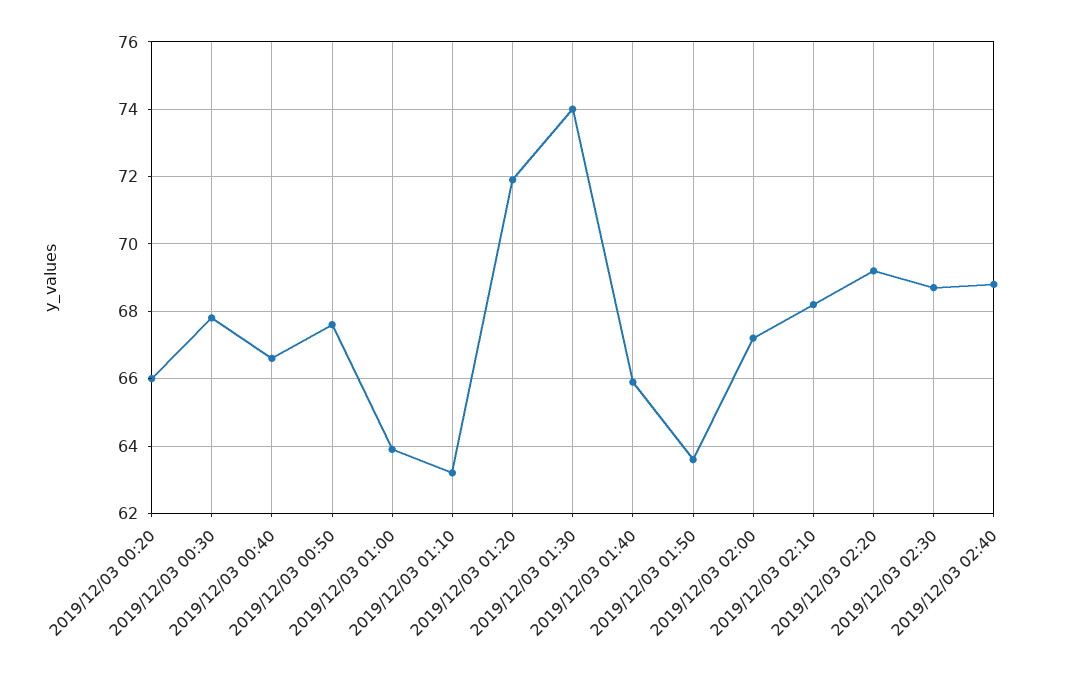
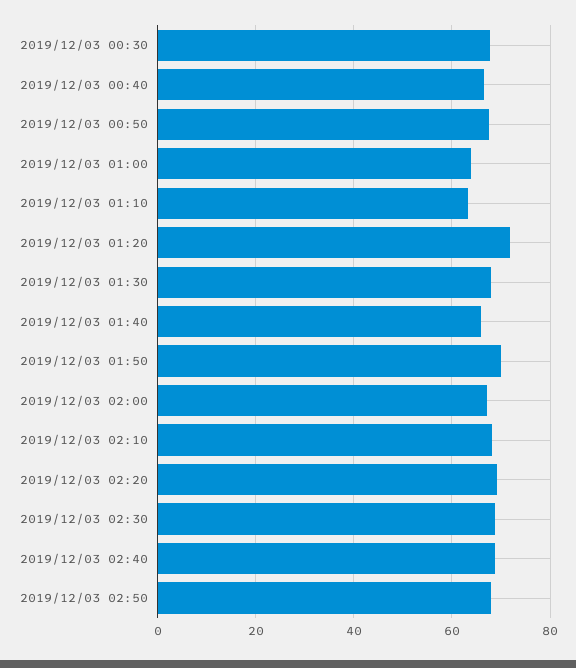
2019/12/03 00:20: 66 -> none
2019/12/03 01:30: 74 -> 68
2019/12/03 01:50: 63.5 -> 70
2019/12/03 02:50: none -> 68

